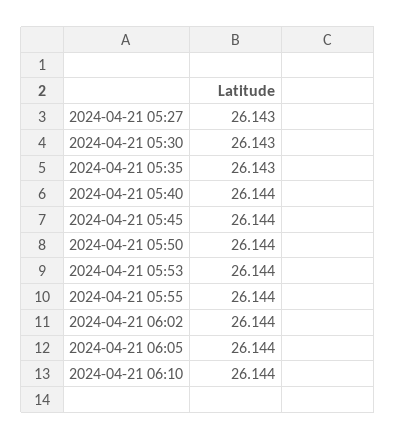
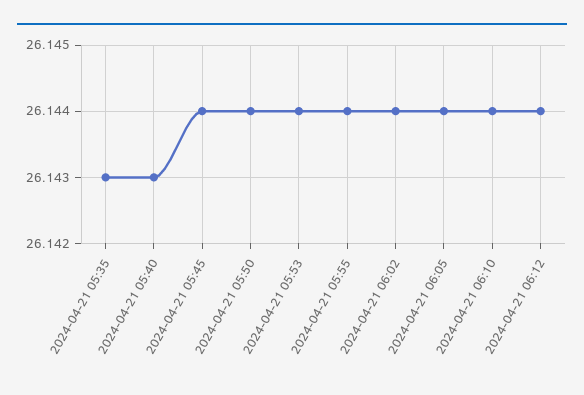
2024-04-21 05:27: 26.143 -> none
2024-04-21 05:30: 26.143 -> none
2024-04-21 05:40: 26.144 -> 26.143
2024-04-21 06:12: none -> 26.144

